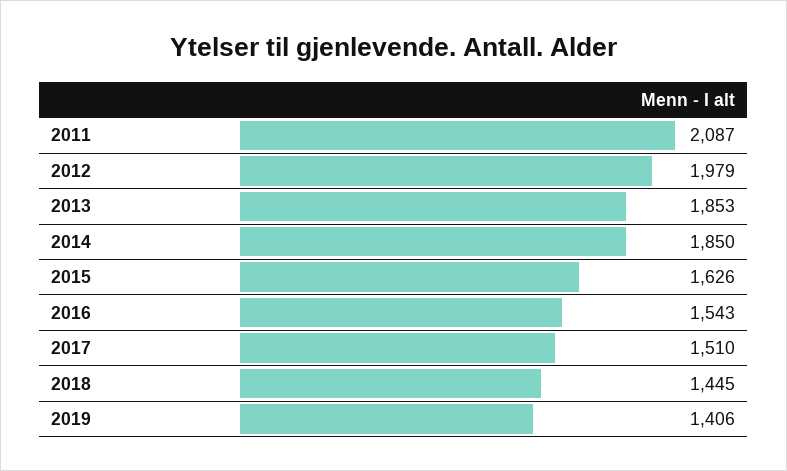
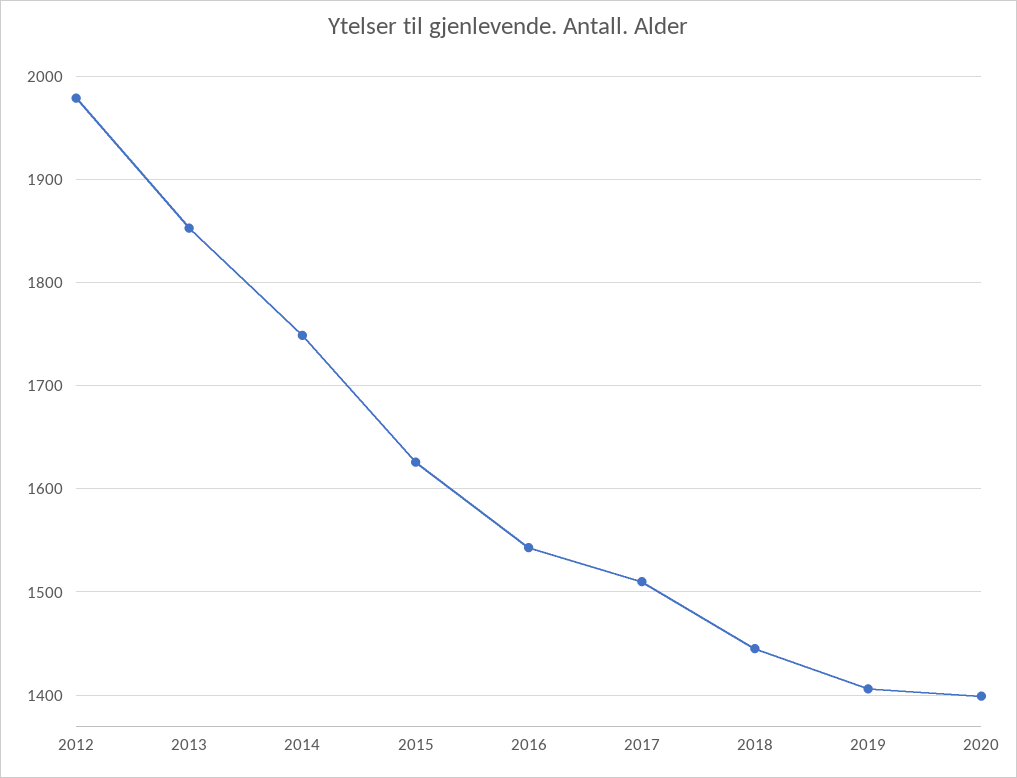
2011: 2087 -> none
2014: 1850 -> 1750
2020: none -> 1400

